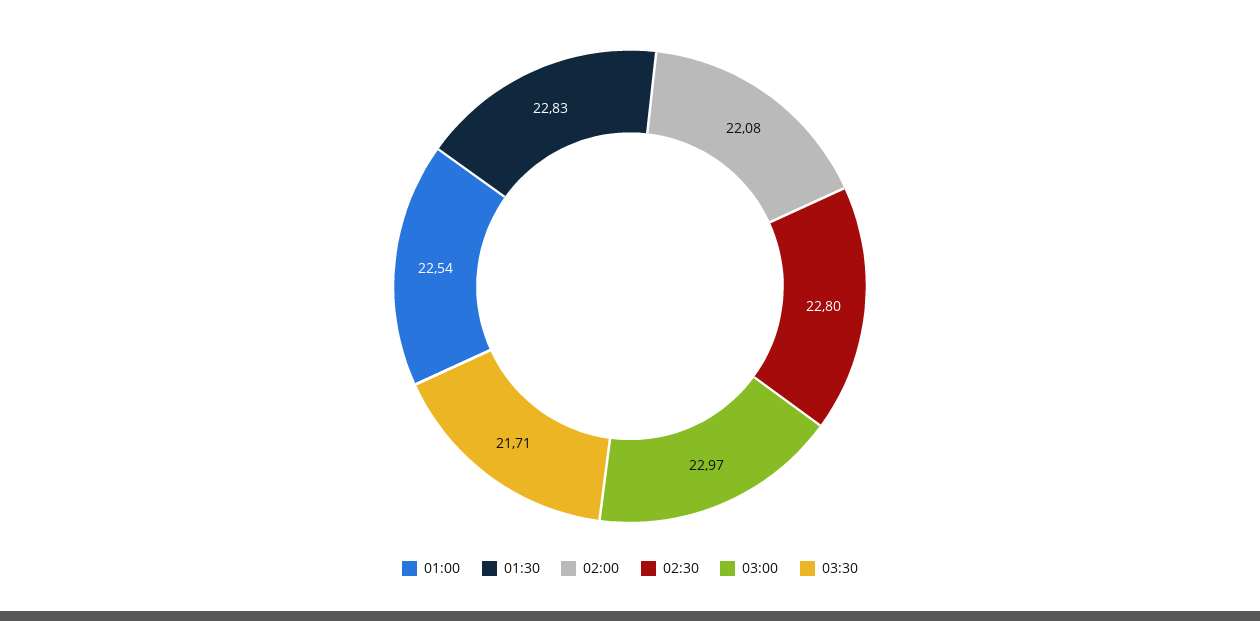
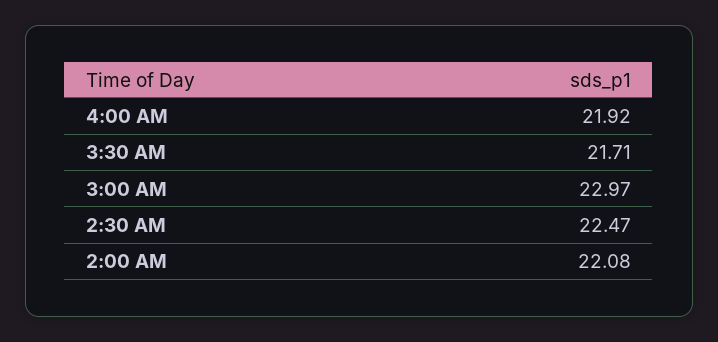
01:00: 22.54 -> none
01:30: 22.83 -> none
02:30: 22.8 -> 22.47
4:00 AM: none -> 21.92

